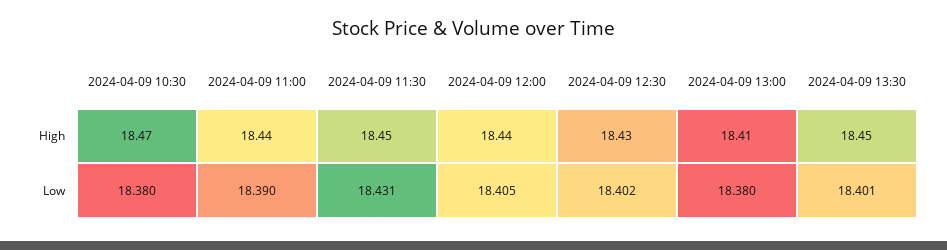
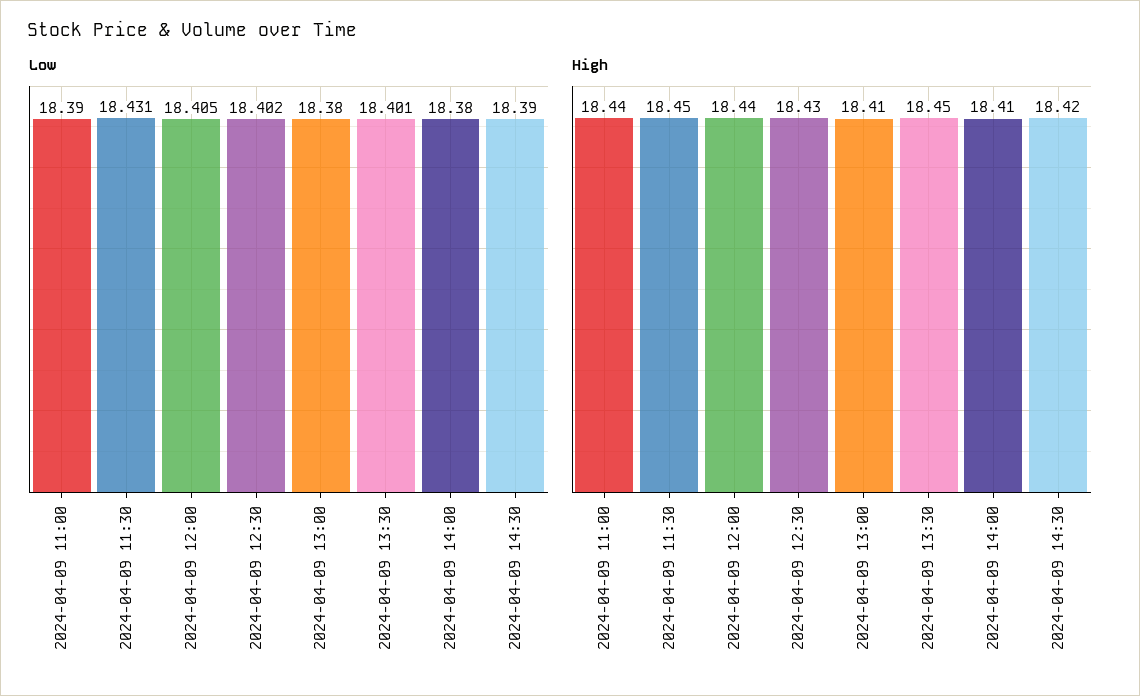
High, 2024-04-09 10:30: 18.47 -> none
Low, 2024-04-09 10:30: 18.38 -> none
Low, 2024-04-09 14:00: none -> 18.38
Low, 2024-04-09 14:30: none -> 18.39
High, 2024-04-09 14:00: none -> 18.41
High, 2024-04-09 14:30: none -> 18.42

